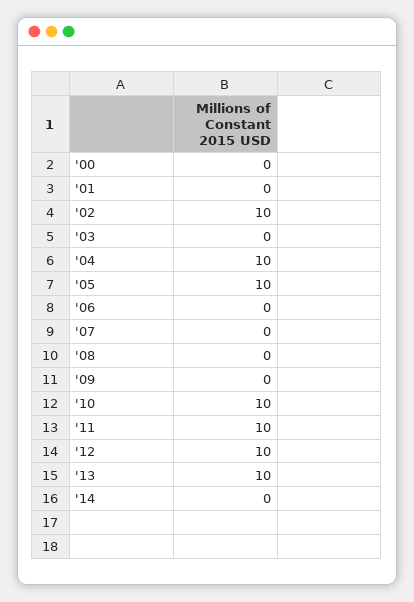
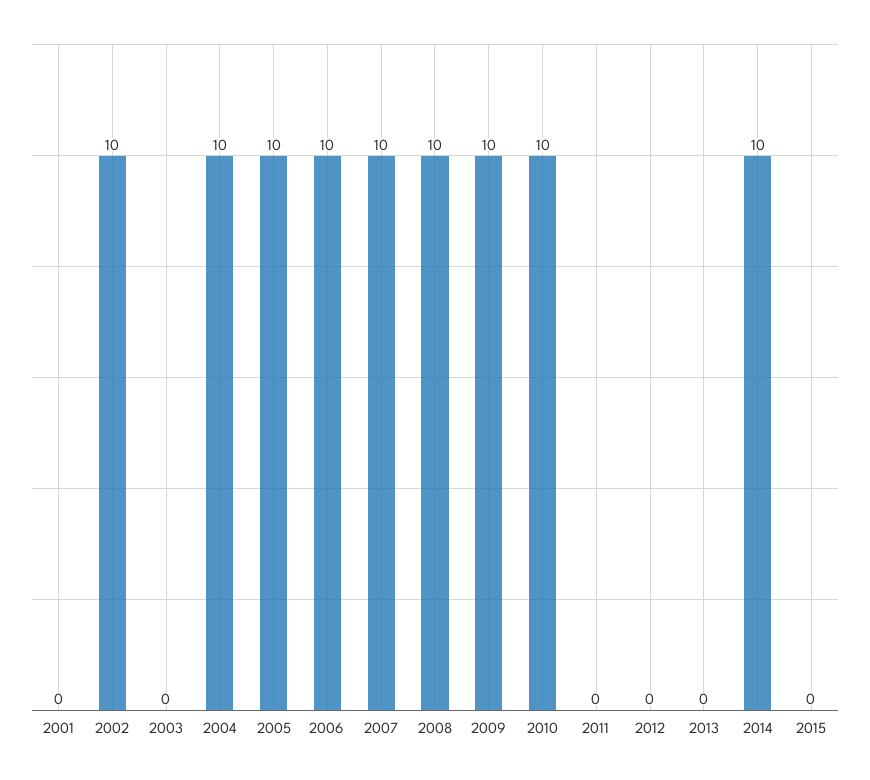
'00: 0 -> none
'06: 0 -> 10
'07: 0 -> 10
'08: 0 -> 10
'09: 0 -> 10
'11: 10 -> 0
'12: 10 -> 0
'13: 10 -> 0
'14: 0 -> 10
2015: none -> 0

